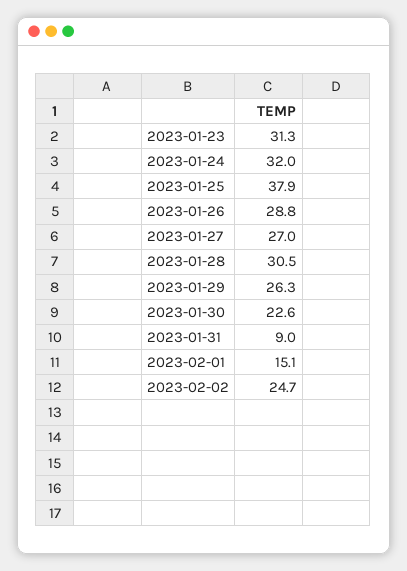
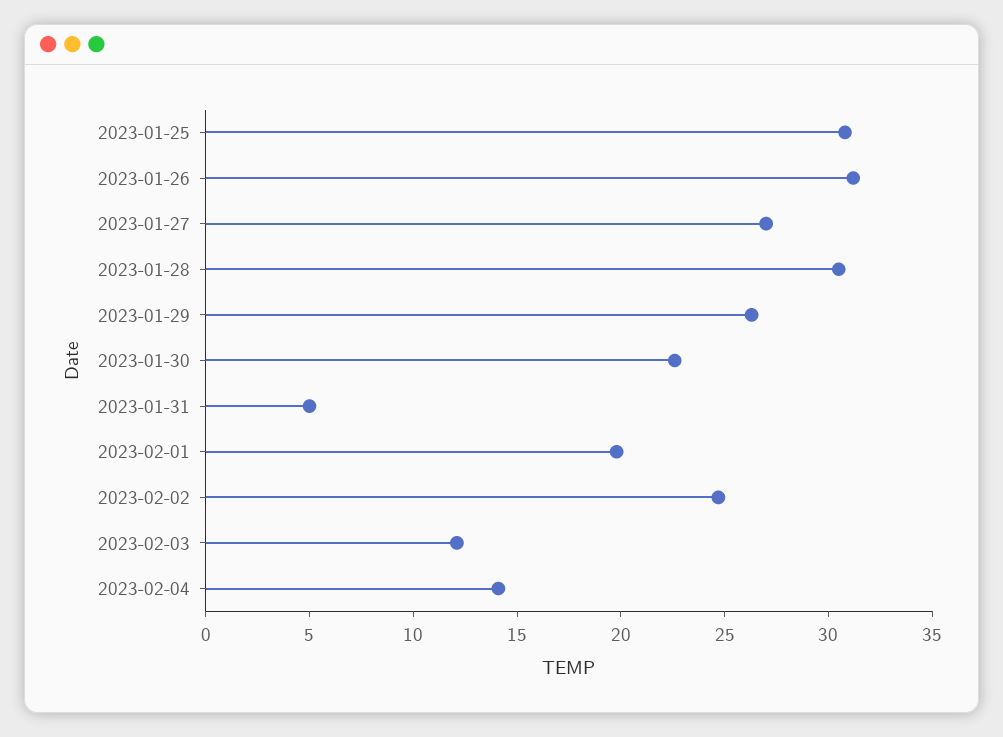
2023-01-23: 31.3 -> none
2023-01-24: 32 -> none
2023-01-25: 37.9 -> 31
2023-01-26: 28.8 -> 31
2023-01-31: 9 -> 5
2023-02-01: 15.1 -> 20
2023-02-03: none -> 12
2023-02-04: none -> 14

